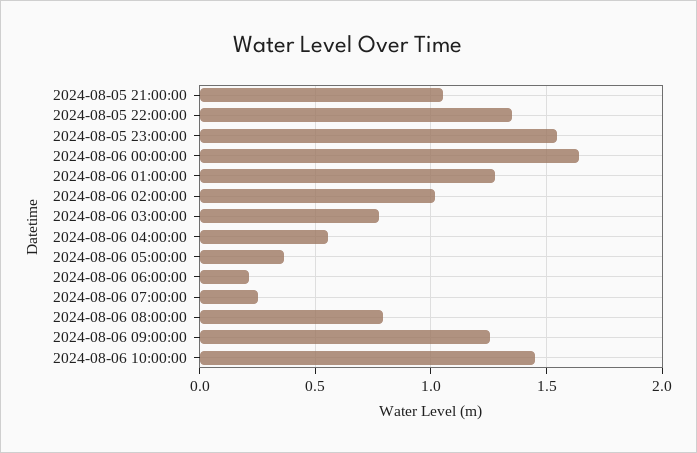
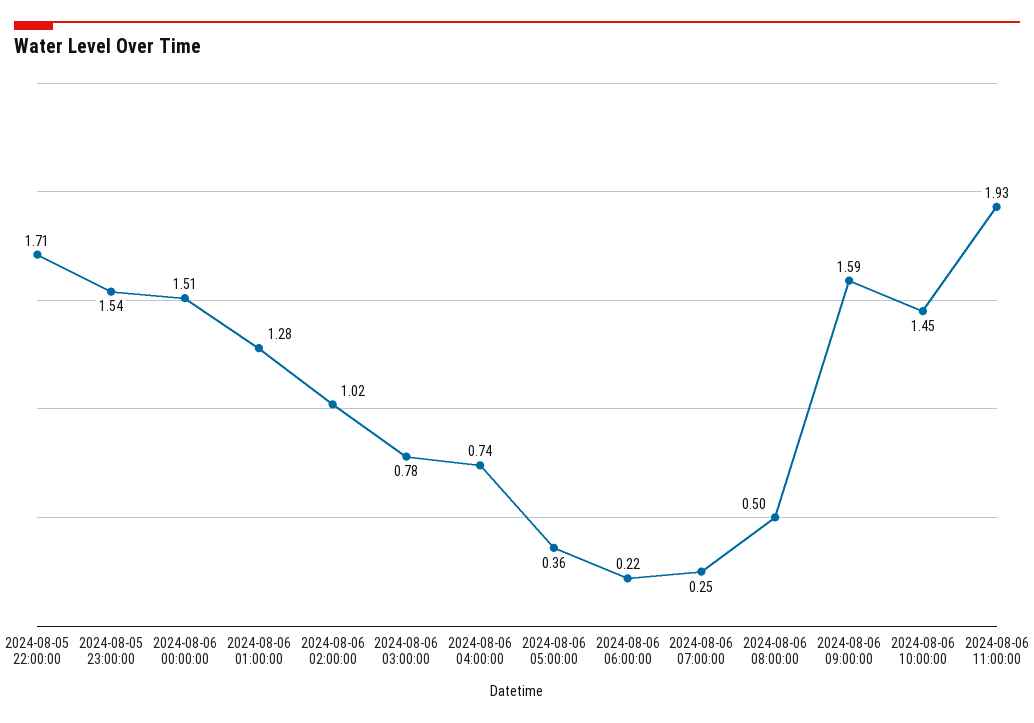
2024-08-05 21:00:00: 1.05 -> none
2024-08-05 22:00:00: 1.35 -> 1.71
2024-08-06 00:00:00: 1.65 -> 1.51
2024-08-06 04:00:00: 0.55 -> 0.74
2024-08-06 08:00:00: 0.8 -> 0.5
2024-08-06 09:00:00: 1.25 -> 1.59
2024-08-06 11:00:00: none -> 1.93

